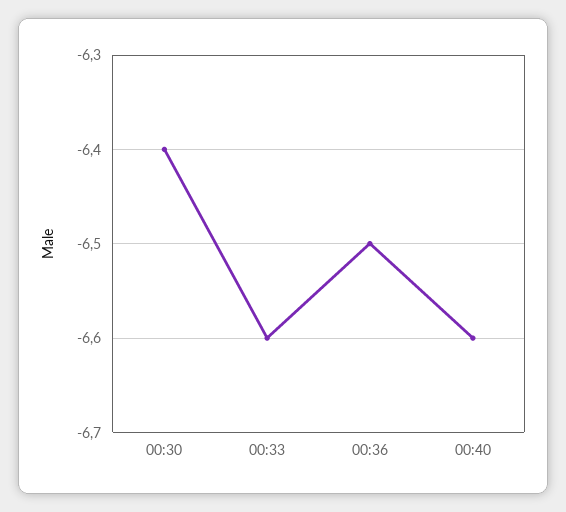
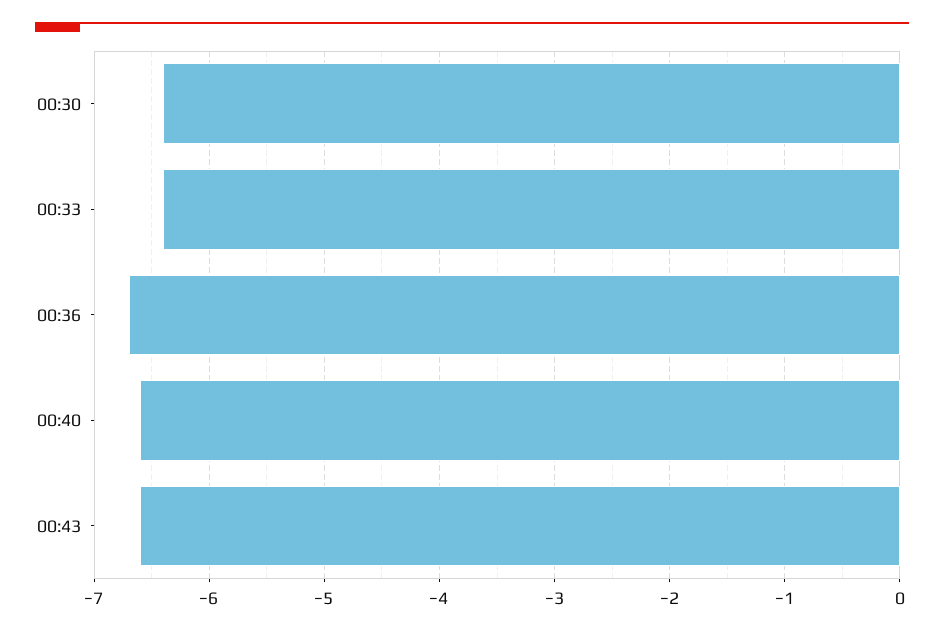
00:33: -6.6 -> -6.4
00:36: -6.5 -> -6.7
00:43: none -> -6.6

